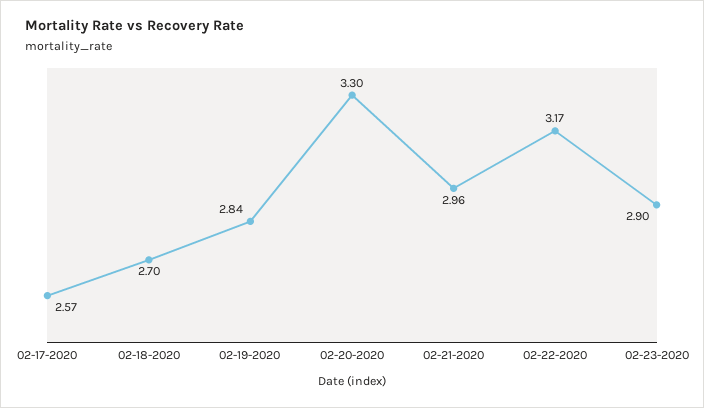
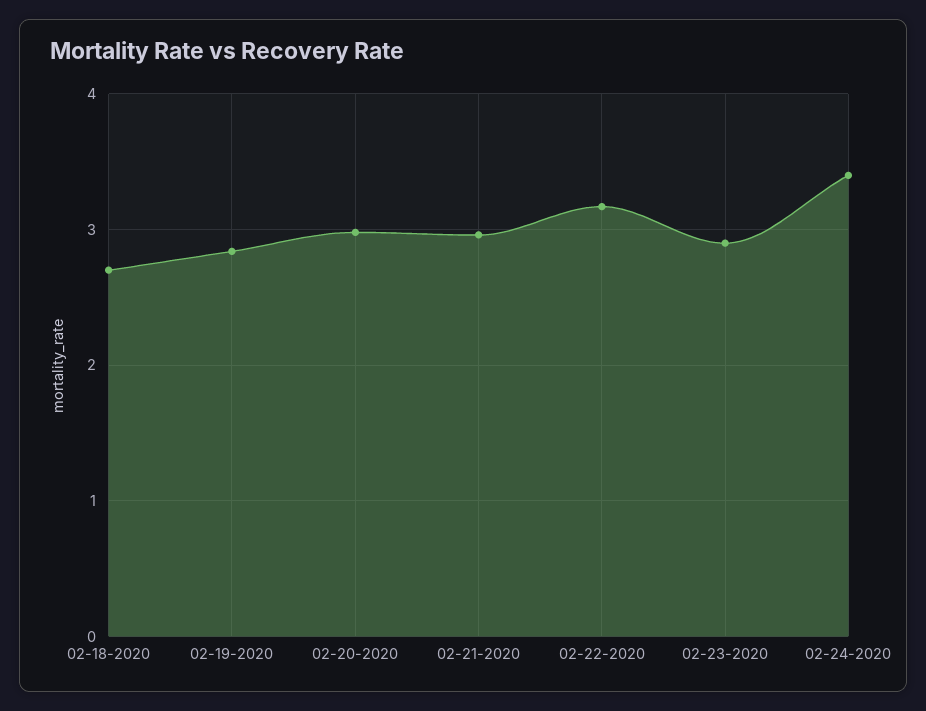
02-17-2020: 2.57 -> none
02-20-2020: 3.3 -> 3
02-24-2020: none -> 3.4

